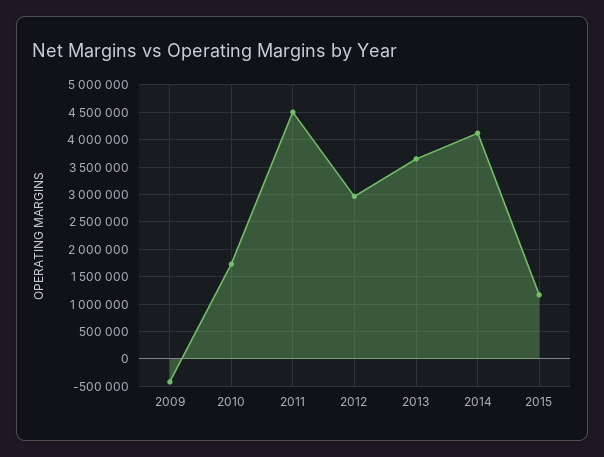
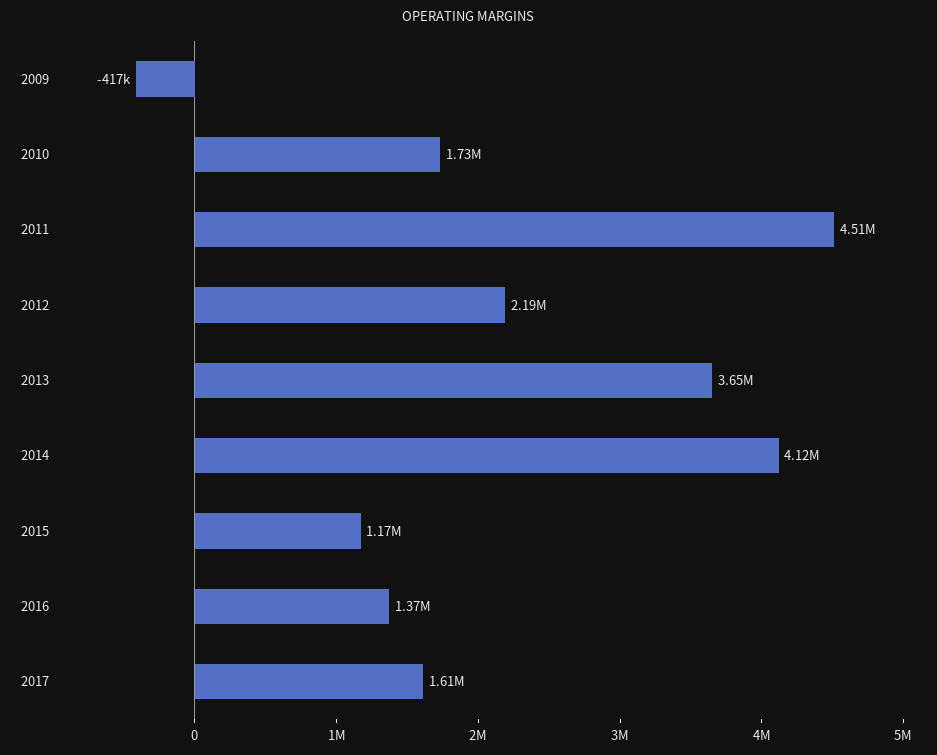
2012: 3000000 -> 2190000
2016: none -> 1370000
2017: none -> 1610000

